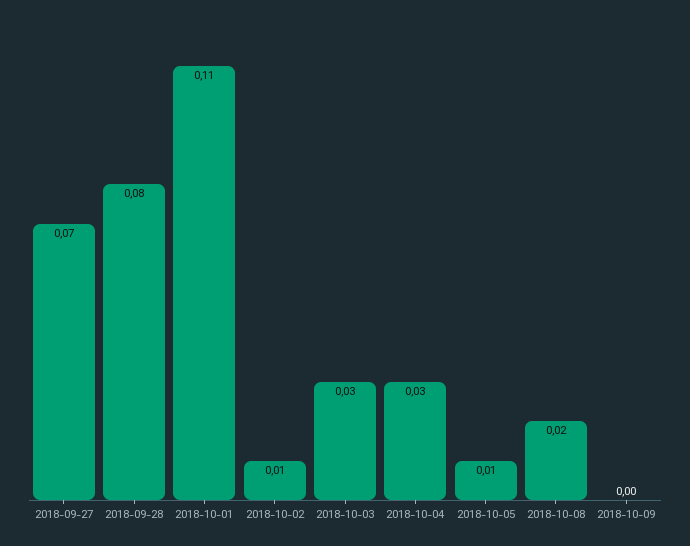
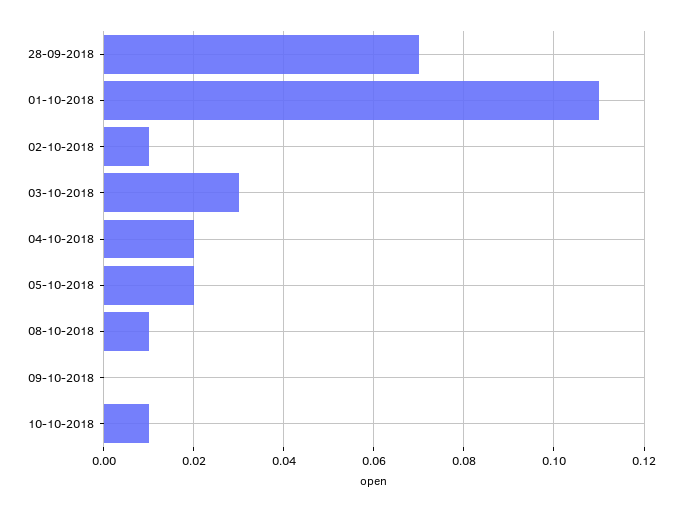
2018-09-27: 0.07 -> none
2018-09-28: 0.08 -> 0.07
2018-10-04: 0.03 -> 0.02
2018-10-05: 0.01 -> 0.02
2018-10-08: 0.02 -> 0.01
10-10-2018: none -> 0.01

